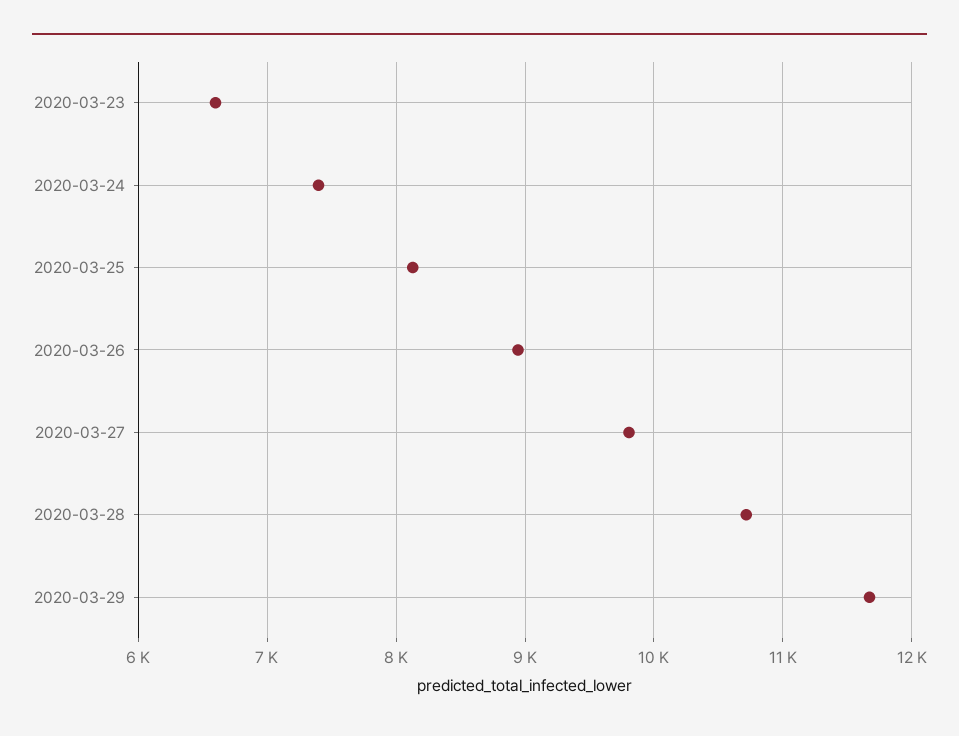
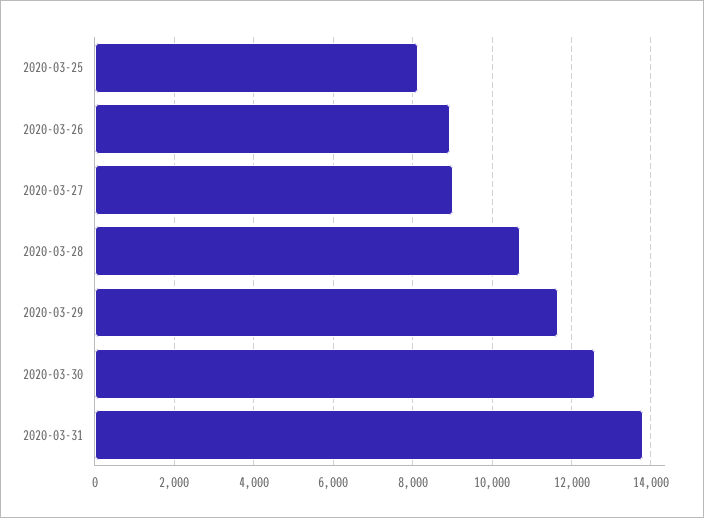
2020-03-23: 6600 -> none
2020-03-24: 7400 -> none
2020-03-27: 9800 -> 9000
2020-03-30: none -> 12600
2020-03-31: none -> 13800

